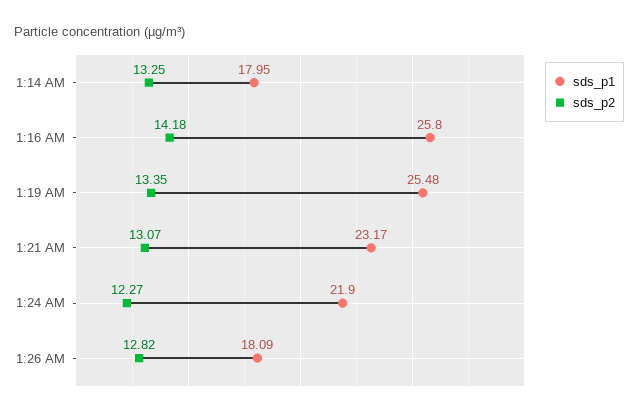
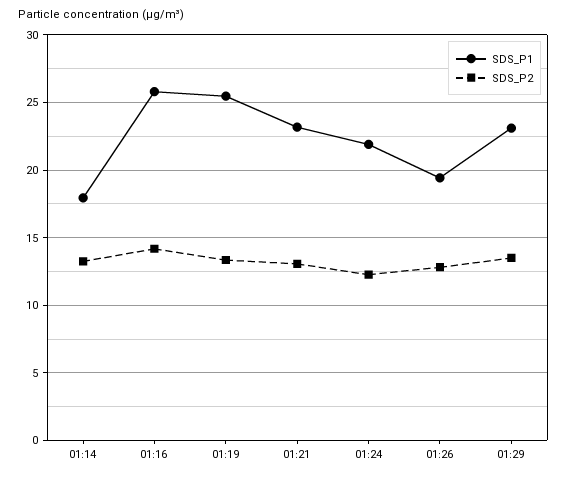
sds_p1, 1:26 AM: 18.09 -> 19.5
sds_p1, 01:29: none -> 23
sds_p2, 01:29: none -> 13.5

